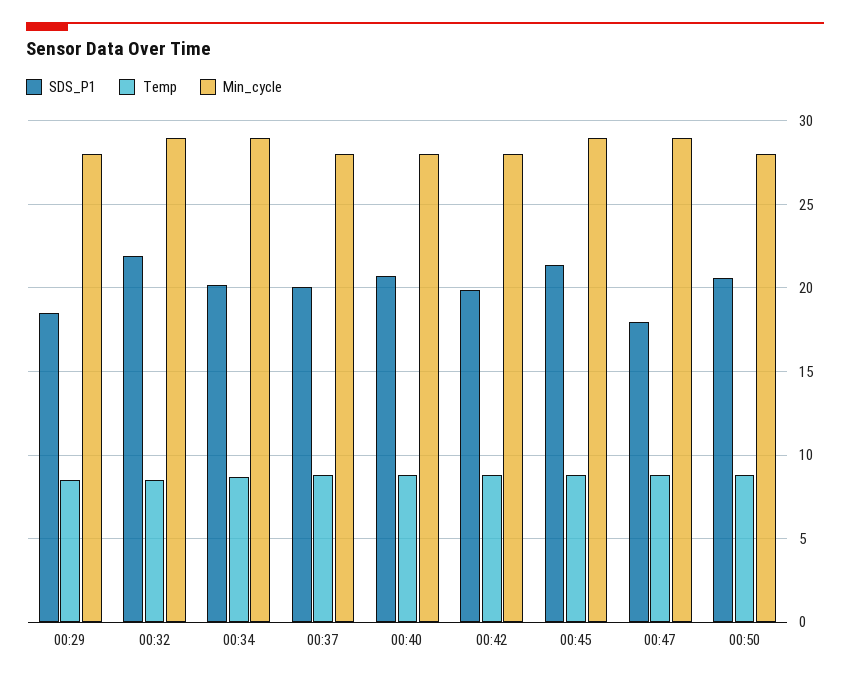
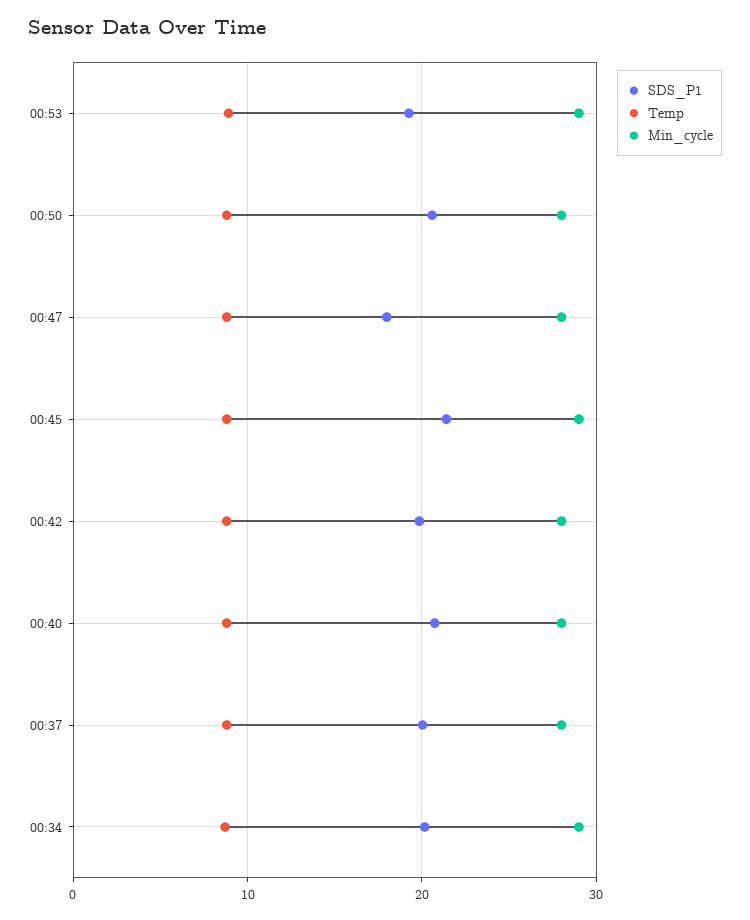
SDS_P1, 00:29: 18.5 -> none
Temp, 00:29: 8.5 -> none
Min_cycle, 00:29: 28 -> none
SDS_P1, 00:32: 22 -> none
Temp, 00:32: 8.5 -> none
Min_cycle, 00:32: 29 -> none
Min_cycle, 00:47: 29 -> 28
SDS_P1, 00:53: none -> 19
Temp, 00:53: none -> 9
Min_cycle, 00:53: none -> 29

